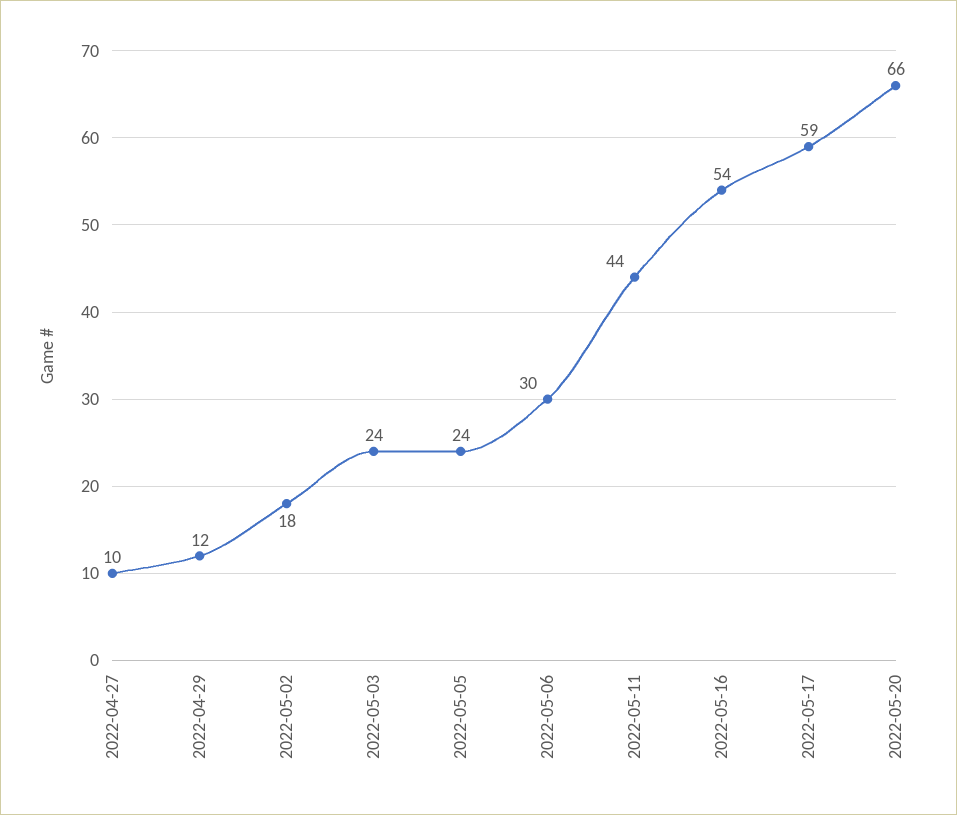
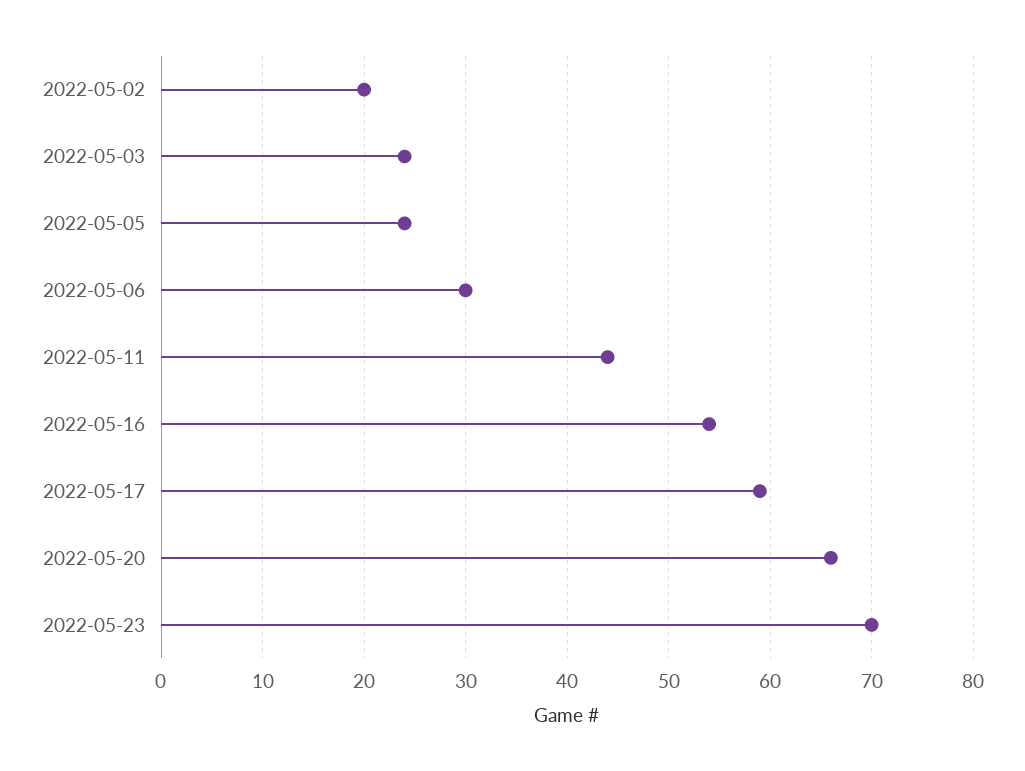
2022-04-27: 10 -> none
2022-04-29: 12 -> none
2022-05-02: 18 -> 20
2022-05-23: none -> 70

